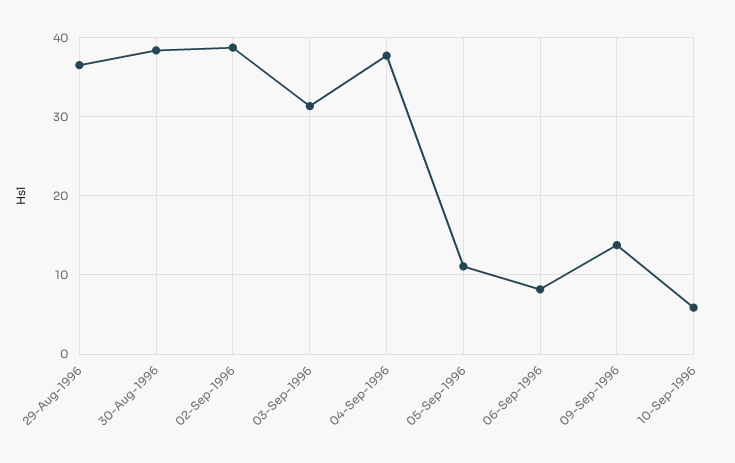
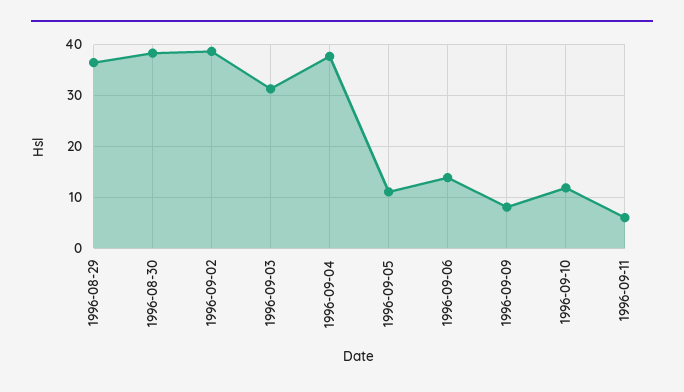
06-Sep-1996: 8 -> 14
09-Sep-1996: 14 -> 8
10-Sep-1996: 6 -> 12
1996-09-11: none -> 6

